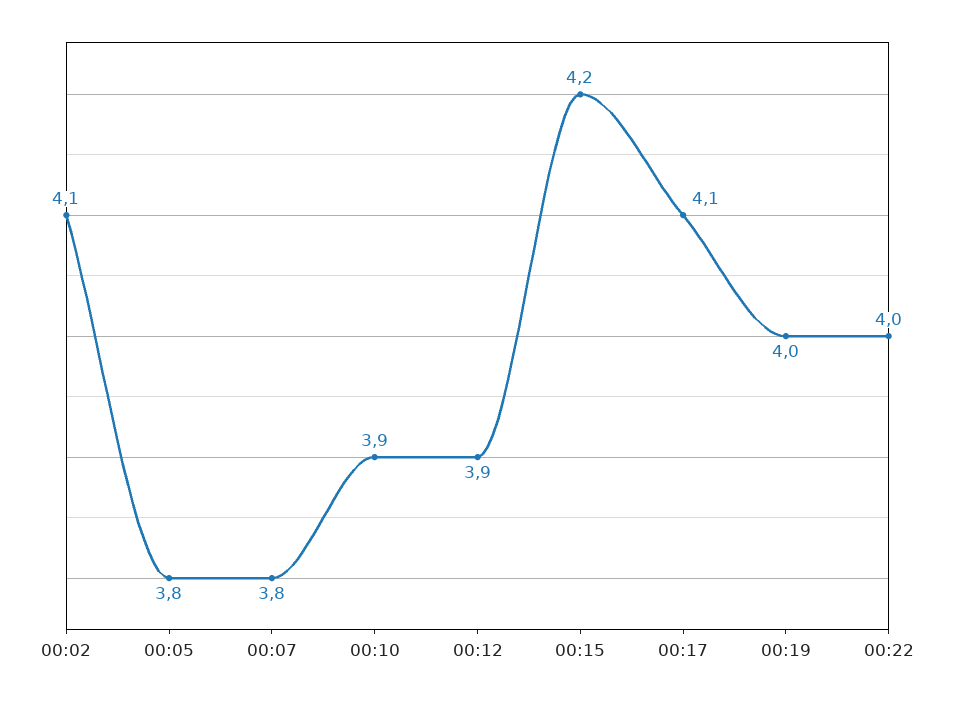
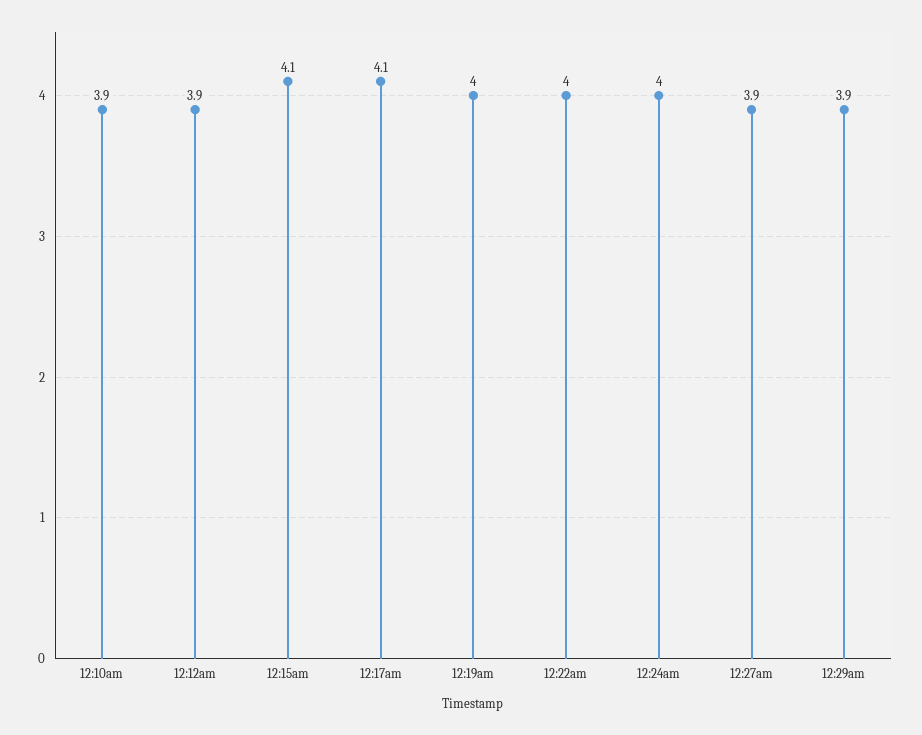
00:02: 4.1 -> none
00:05: 3.8 -> none
00:07: 3.8 -> none
00:15: 4.2 -> 4.1
12:24am: none -> 4
12:27am: none -> 3.9
12:29am: none -> 3.9

